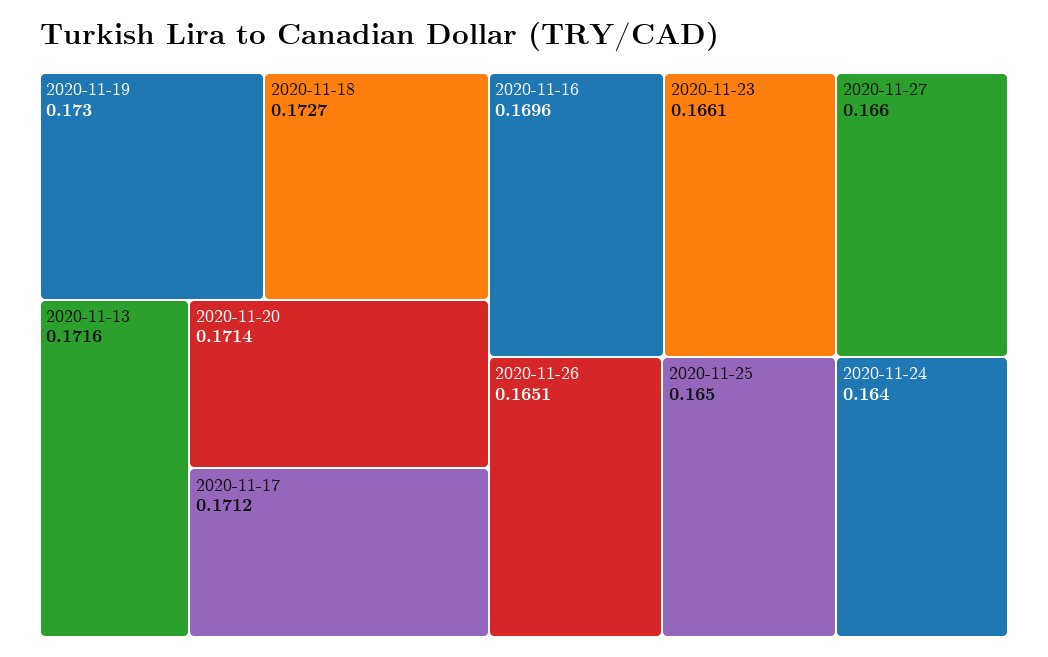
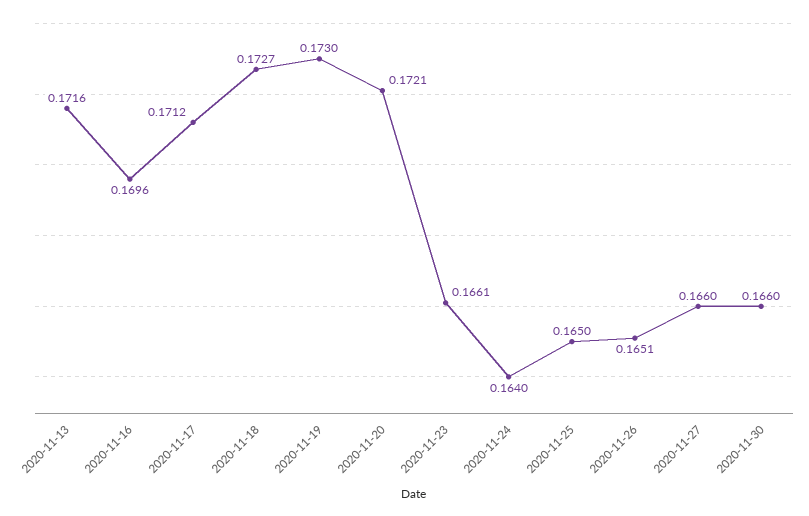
2020-11-20: 0.1714 -> 0.1721
2020-11-30: none -> 0.166

